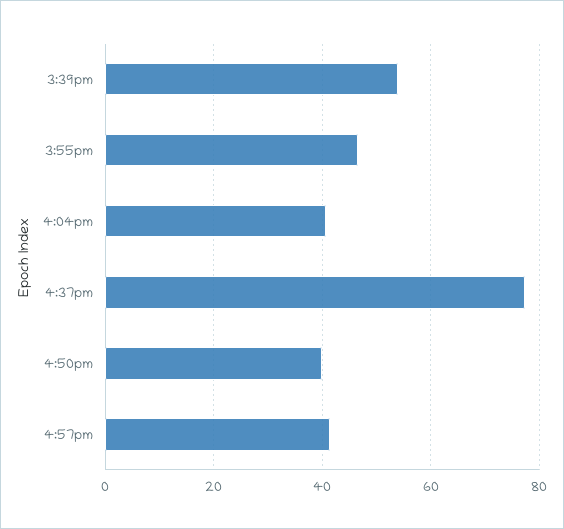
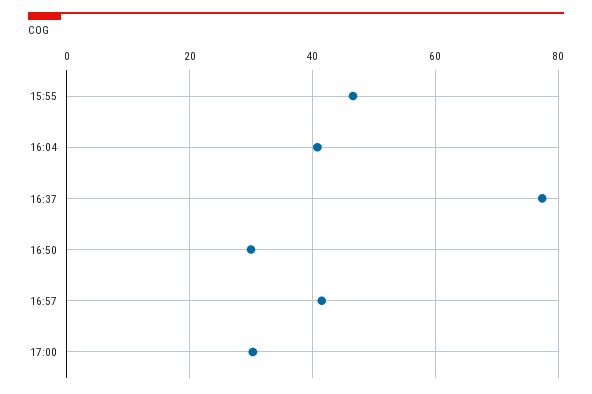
3:39pm: 54 -> none
4:50pm: 40 -> 30
17:00: none -> 30

